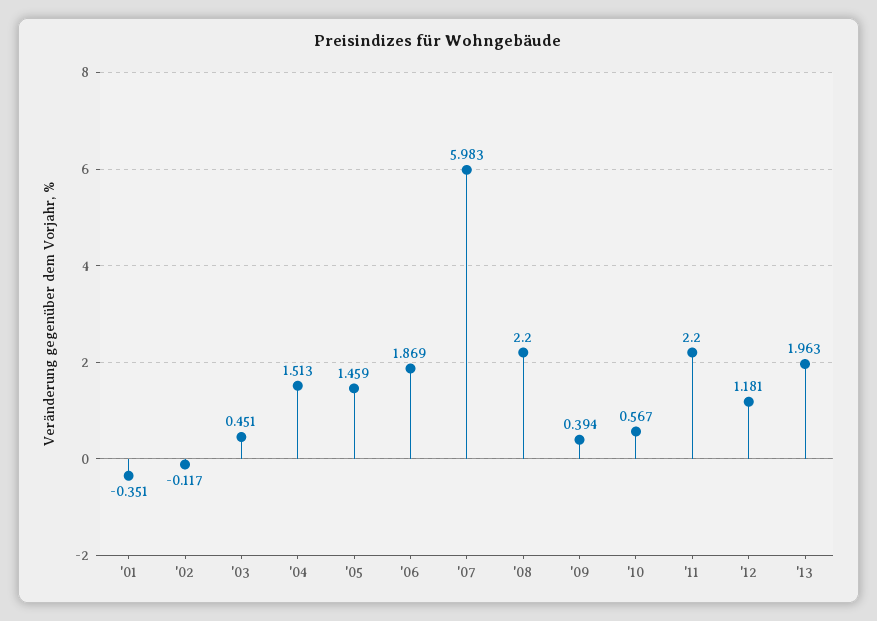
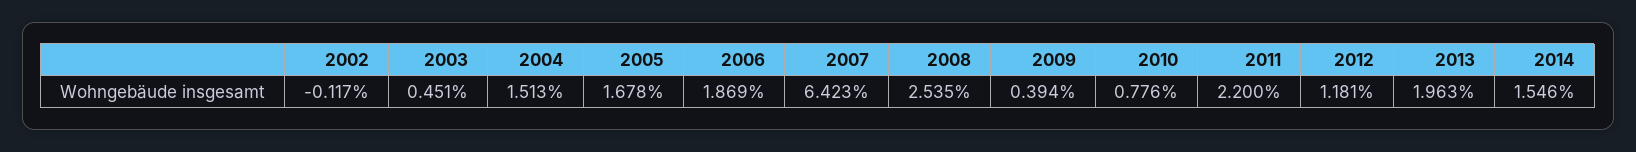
'01: -0.351 -> none
'05: 1.459 -> 1.678
'07: 5.983 -> 6.423
'08: 2.2 -> 2.535
'10: 0.567 -> 0.776
2014: none -> 1.546

